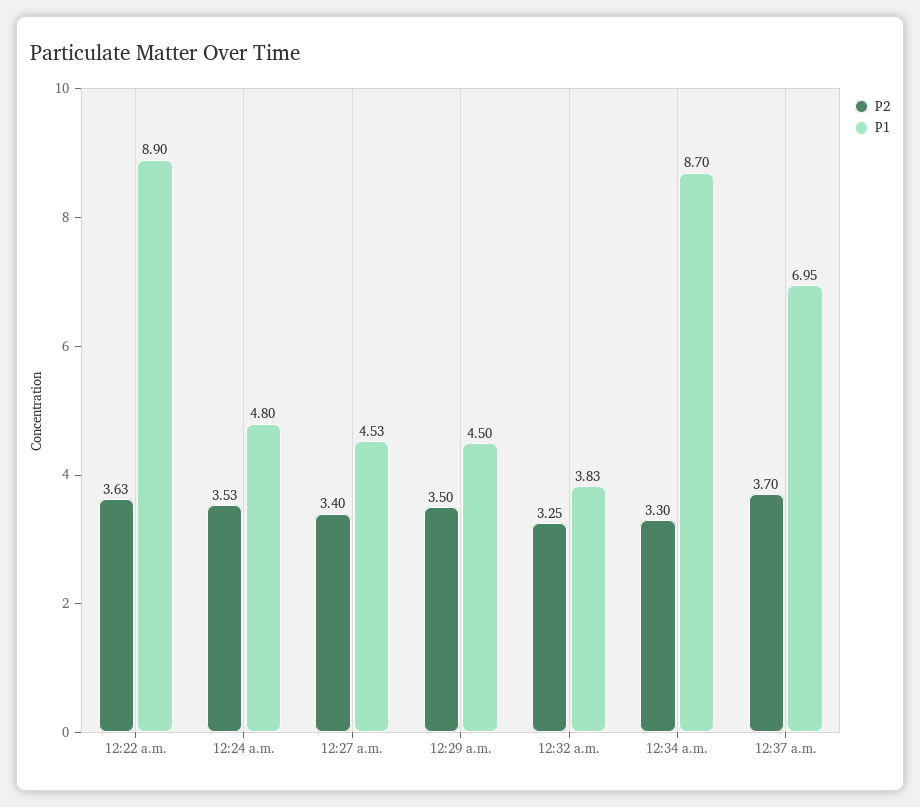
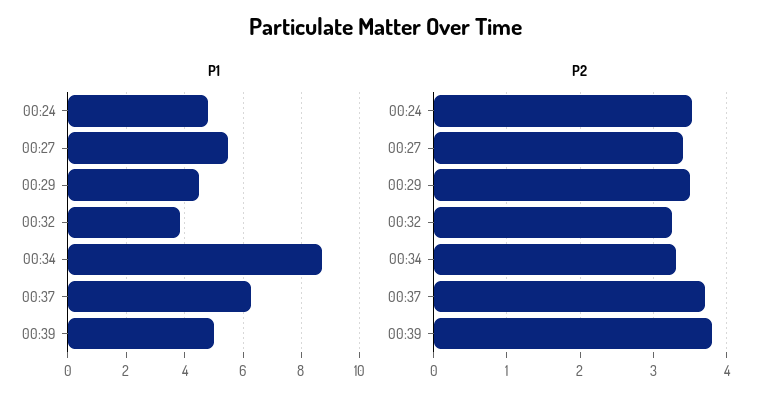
P2, 12:22 a.m.: 3.63 -> none
P1, 12:22 a.m.: 8.9 -> none
P1, 12:27 a.m.: 4.53 -> 5.5
P1, 12:37 a.m.: 6.95 -> 6.25
P1, 00:39: none -> 5
P2, 00:39: none -> 3.8

